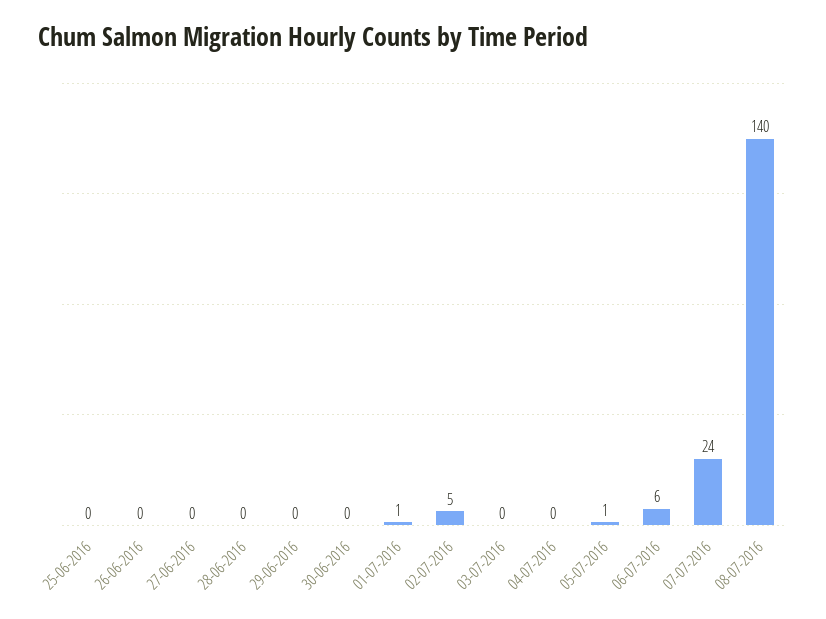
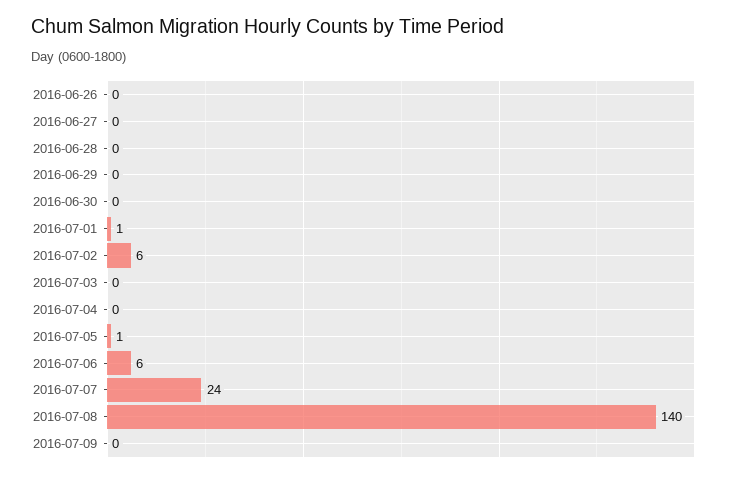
25-06-2016: 0 -> none
02-07-2016: 5 -> 6
2016-07-09: none -> 0

